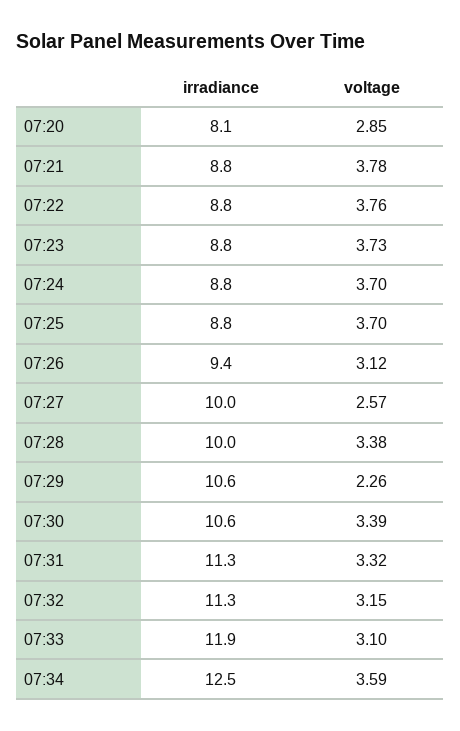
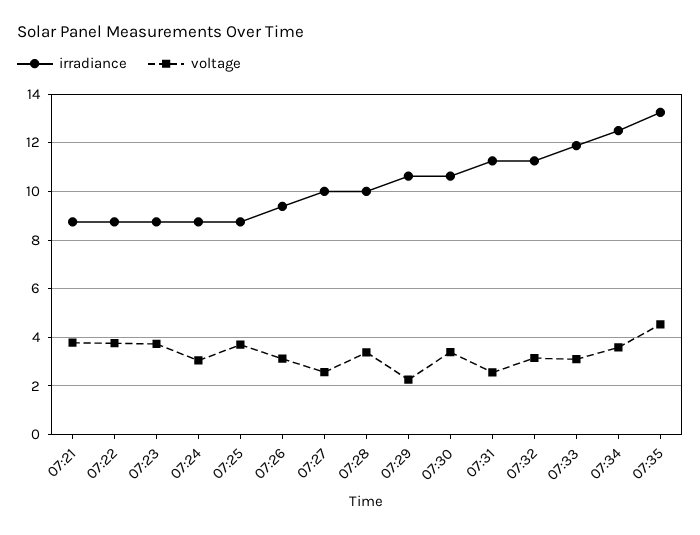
irradiance, 07:20: 8.1 -> none
voltage, 07:20: 2.85 -> none
voltage, 07:24: 3.7 -> 3
voltage, 07:31: 3.32 -> 2.5
irradiance, 07:35: none -> 13.25
voltage, 07:35: none -> 4.5

